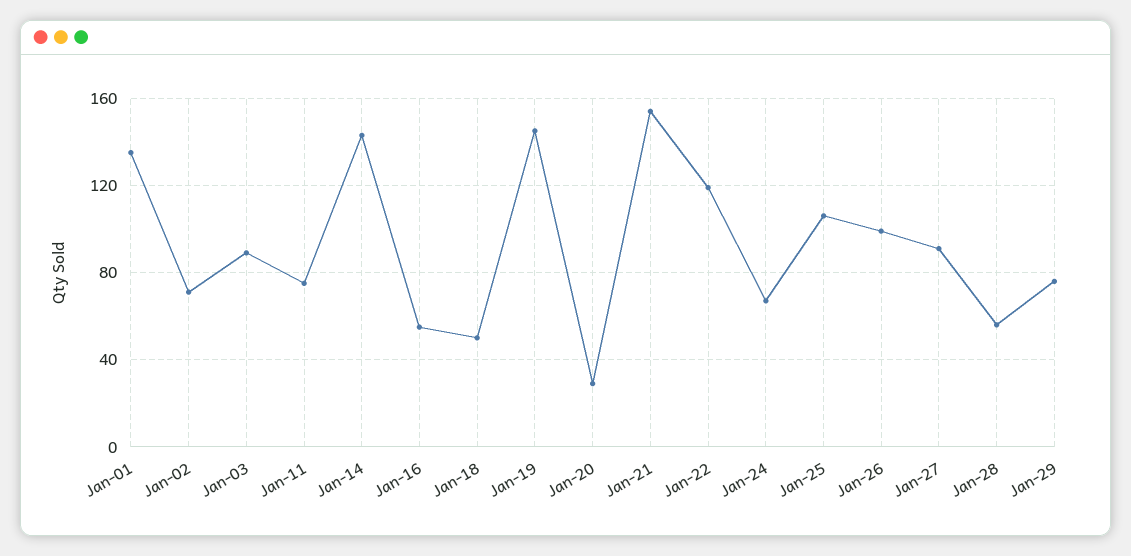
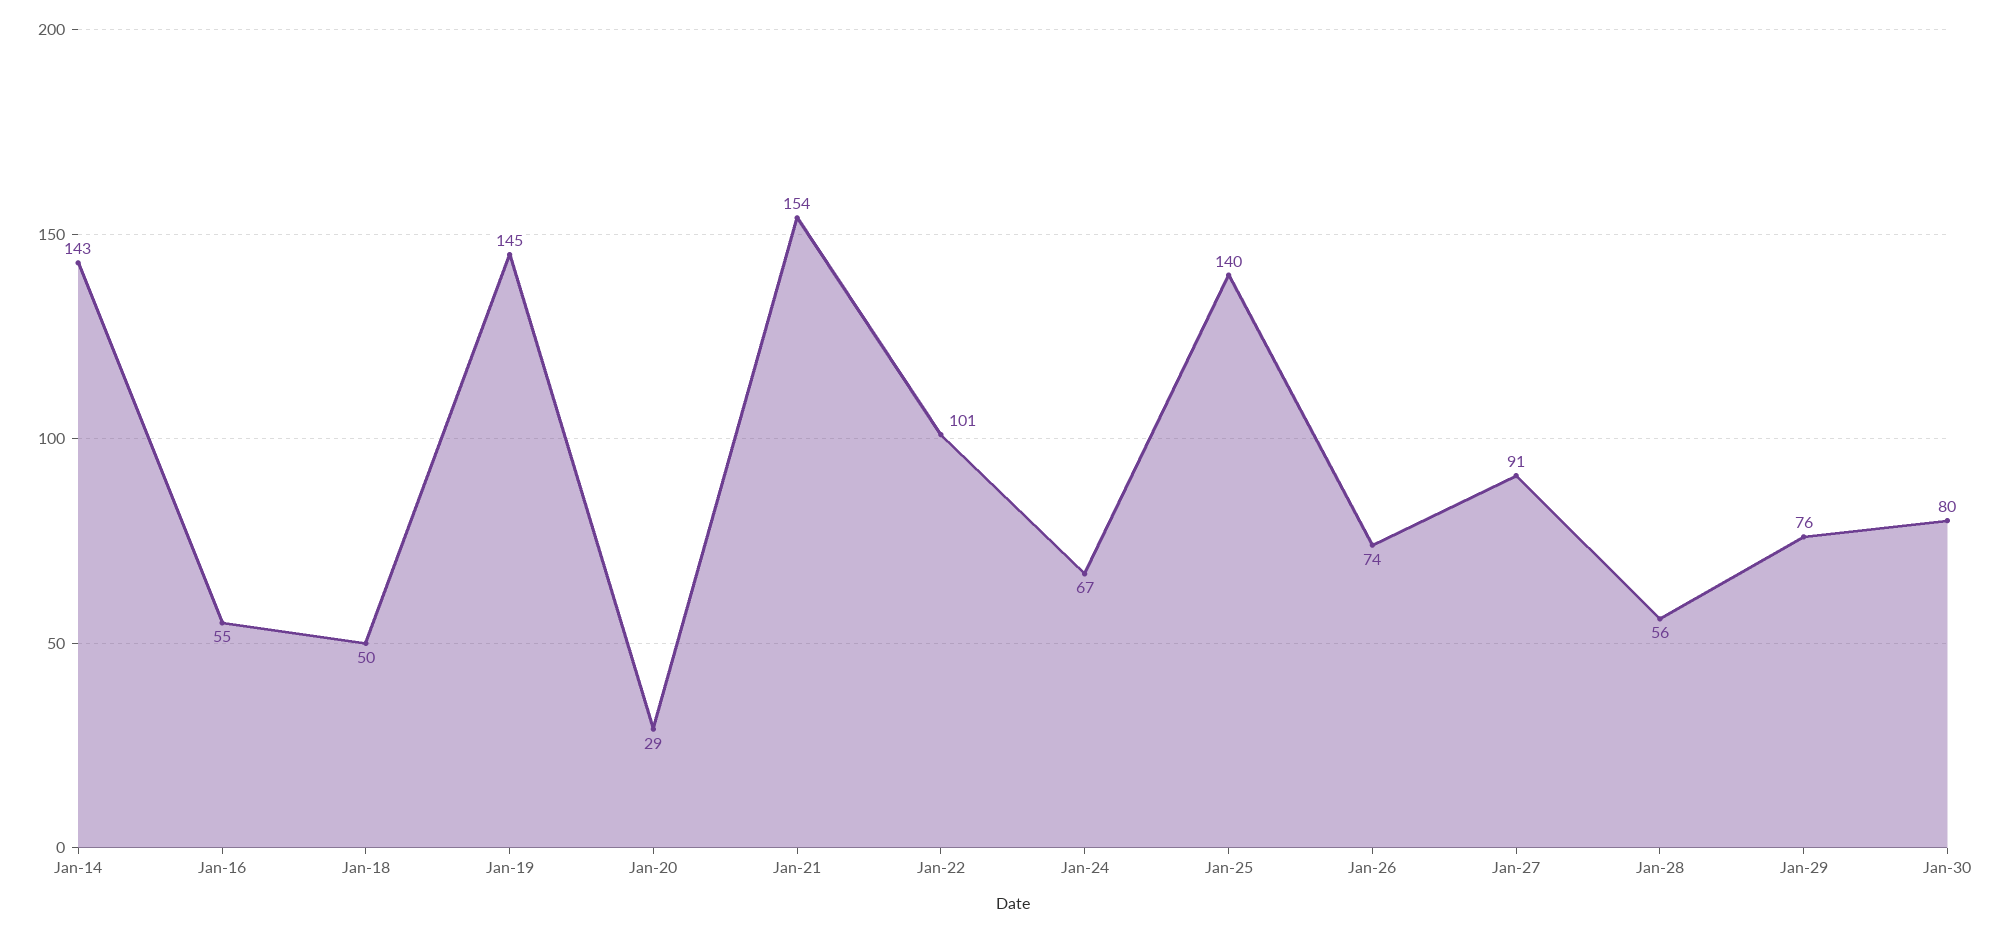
Jan-01: 135 -> none
Jan-02: 70 -> none
Jan-03: 90 -> none
Jan-11: 75 -> none
Jan-22: 120 -> 101
Jan-25: 105 -> 140
Jan-26: 100 -> 74
Jan-30: none -> 80

